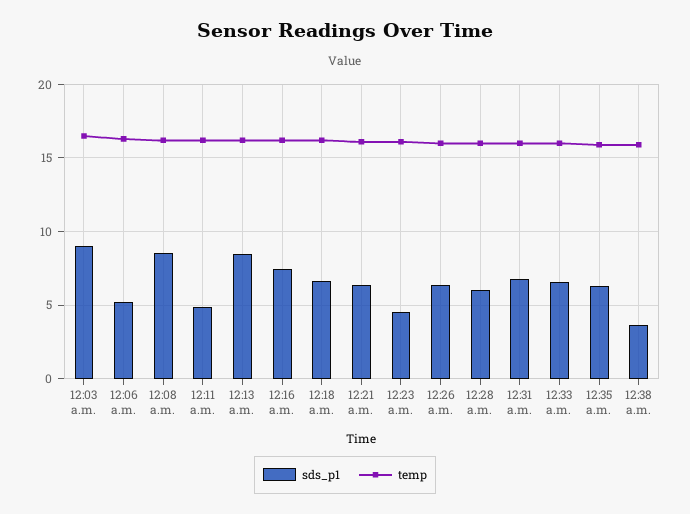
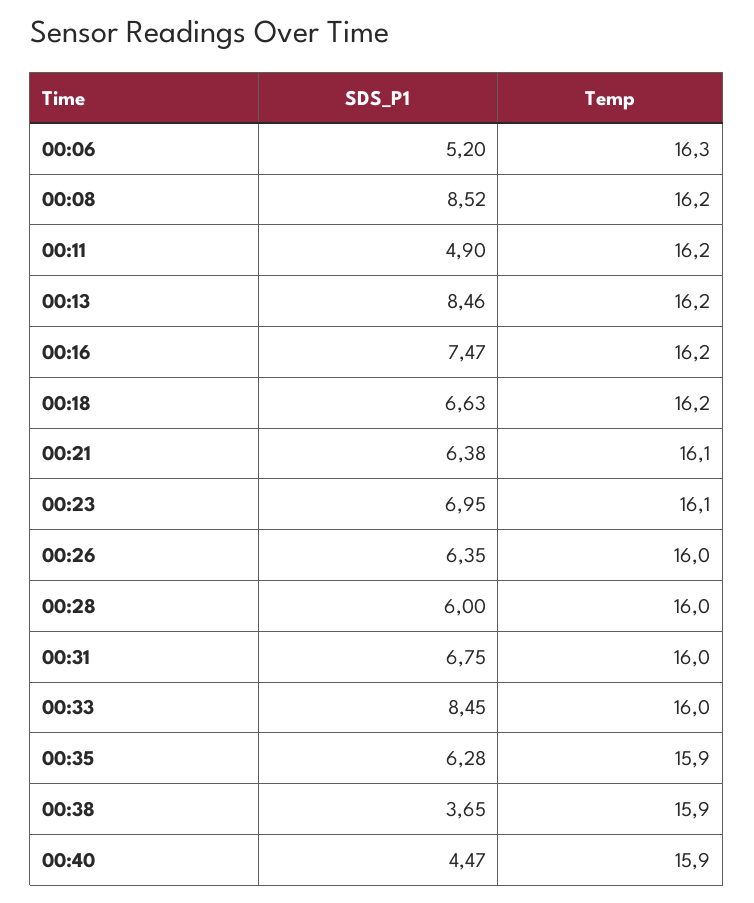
sds_p1, 12:03 a.m.: 9 -> none
temp, 12:03 a.m.: 16.5 -> none
sds_p1, 12:23 a.m.: 4.5 -> 6.95
sds_p1, 12:33 a.m.: 6.5 -> 8.45
sds_p1, 00:40: none -> 4.47
temp, 00:40: none -> 15.9

